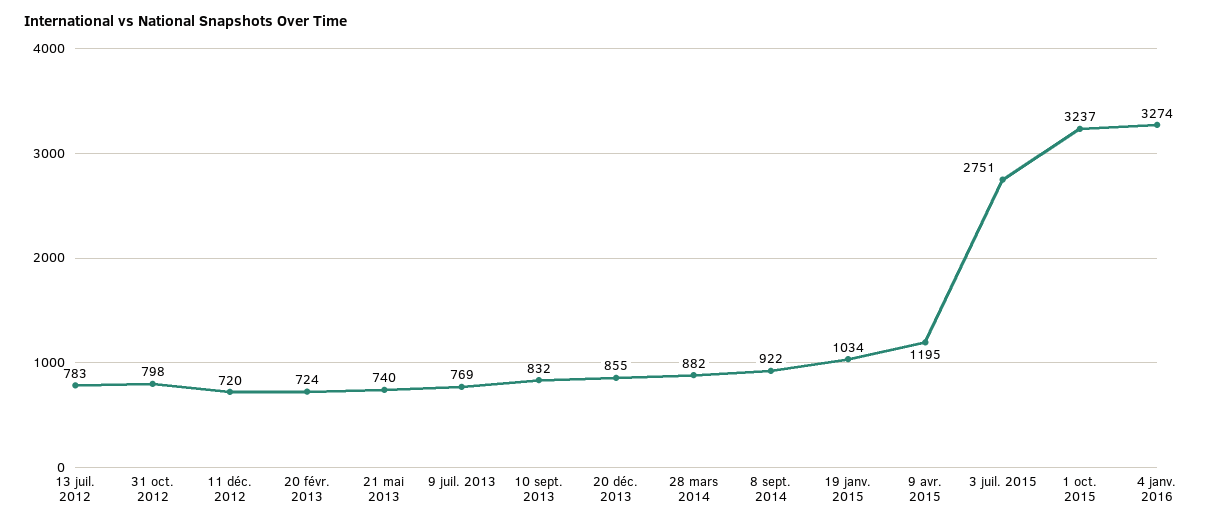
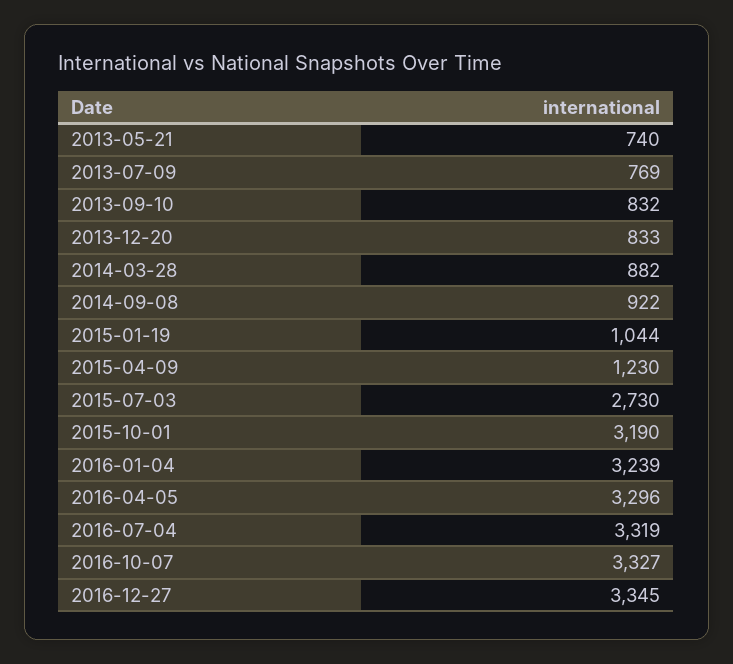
13 juil. 2012: 783 -> none
31 oct. 2012: 798 -> none
11 déc. 2012: 720 -> none
20 févr. 2013: 724 -> none
20 déc. 2013: 855 -> 833
19 janv. 2015: 1034 -> 1044
9 avr. 2015: 1195 -> 1230
3 juil. 2015: 2751 -> 2730
1 oct. 2015: 3237 -> 3190
4 janv. 2016: 3274 -> 3239
2016-04-05: none -> 3296
2016-07-04: none -> 3319
2016-10-07: none -> 3327
2016-12-27: none -> 3345

